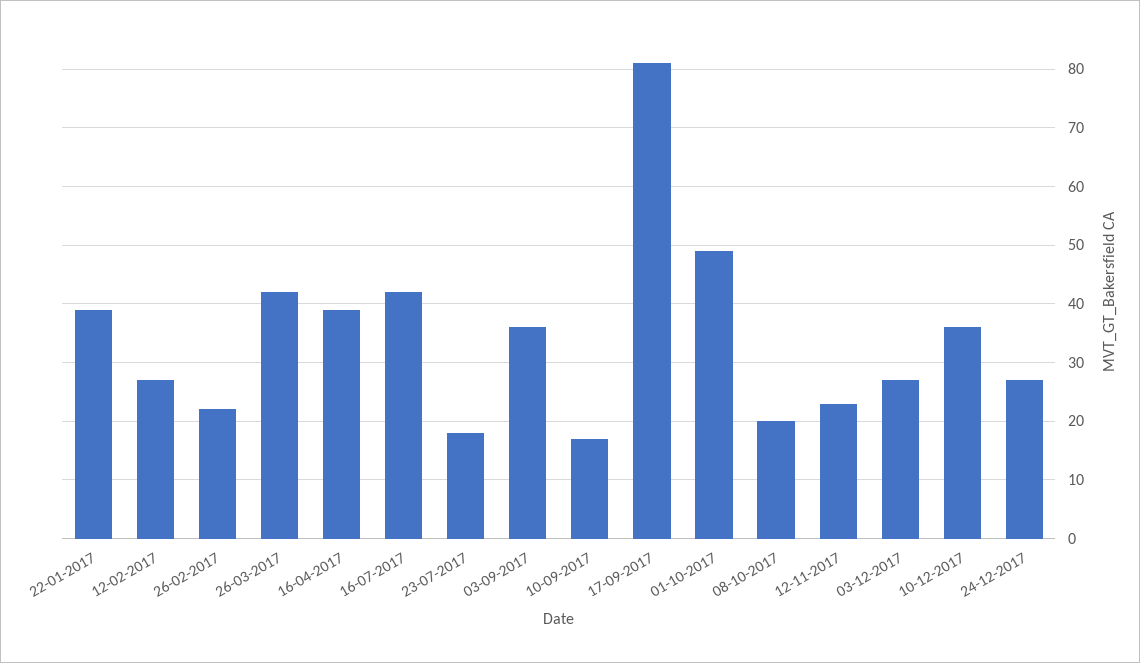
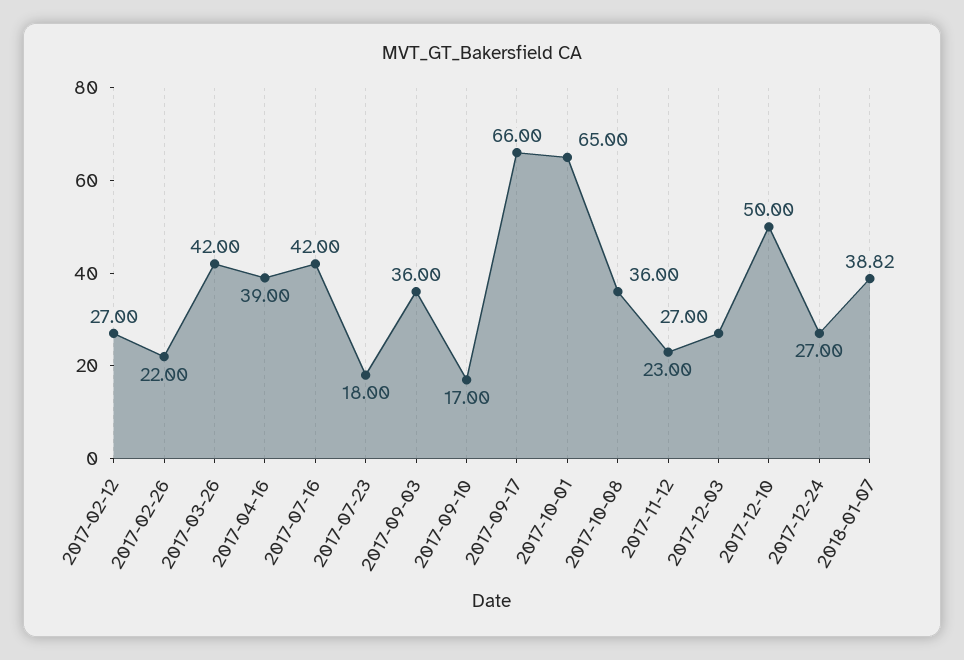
22-01-2017: 40 -> none
17-09-2017: 80 -> 66
01-10-2017: 50 -> 65
08-10-2017: 20 -> 36
10-12-2017: 35 -> 50
2018-01-07: none -> 38.82

